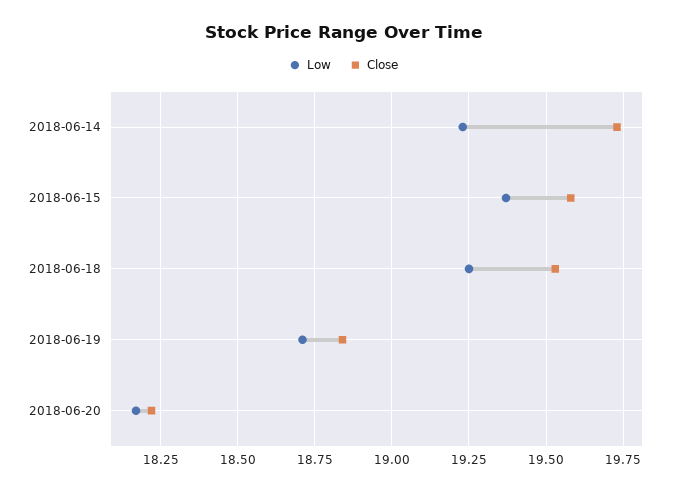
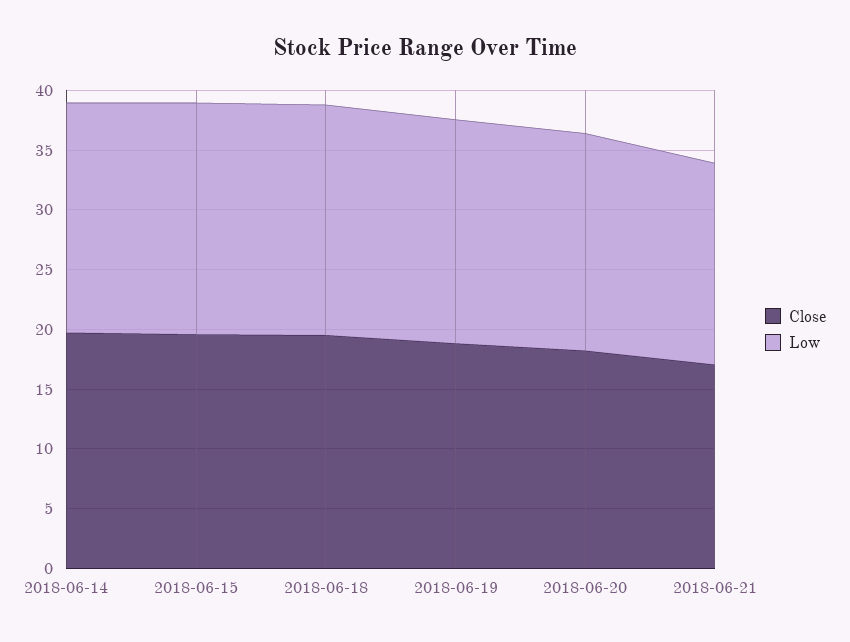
Close, 2018-06-21: none -> 17
Low, 2018-06-21: none -> 17

